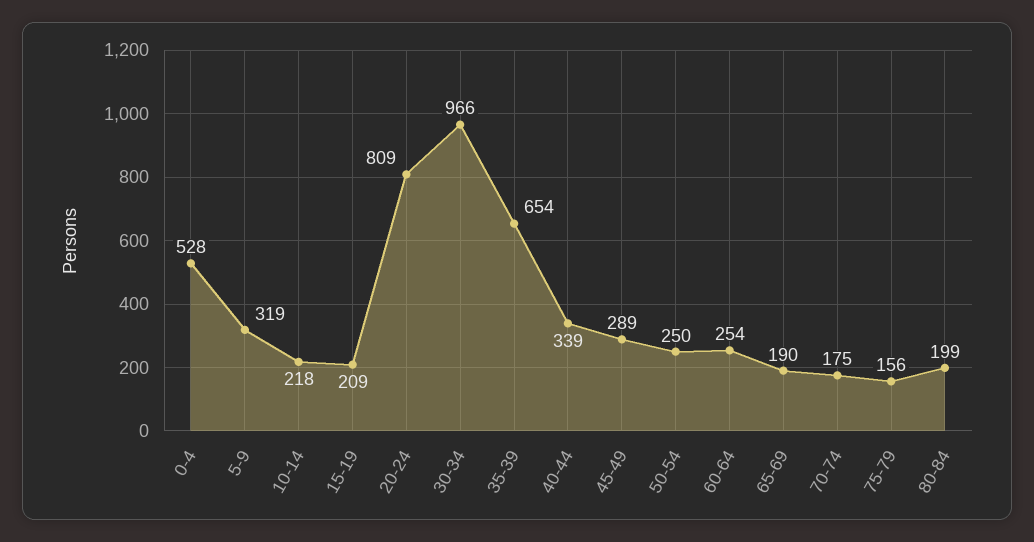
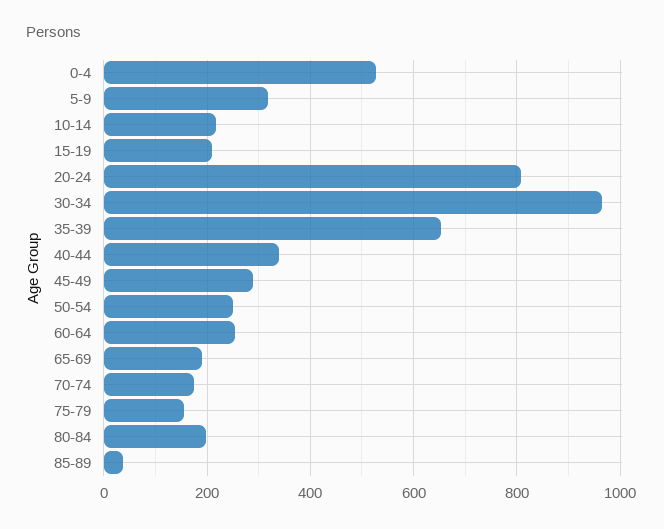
85-89: none -> 40

